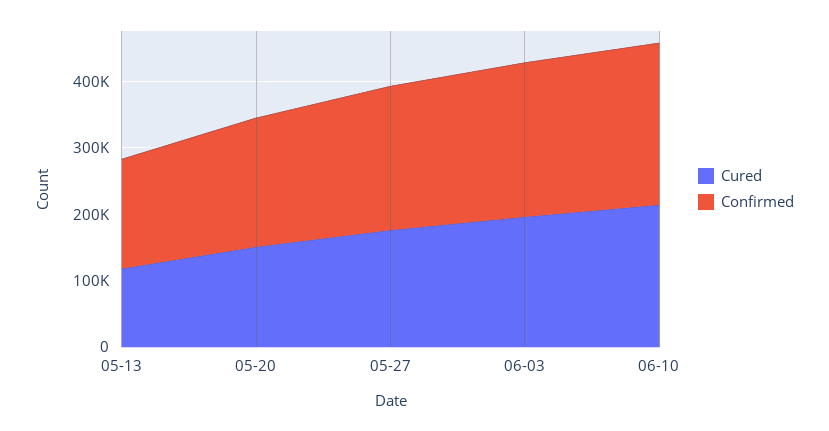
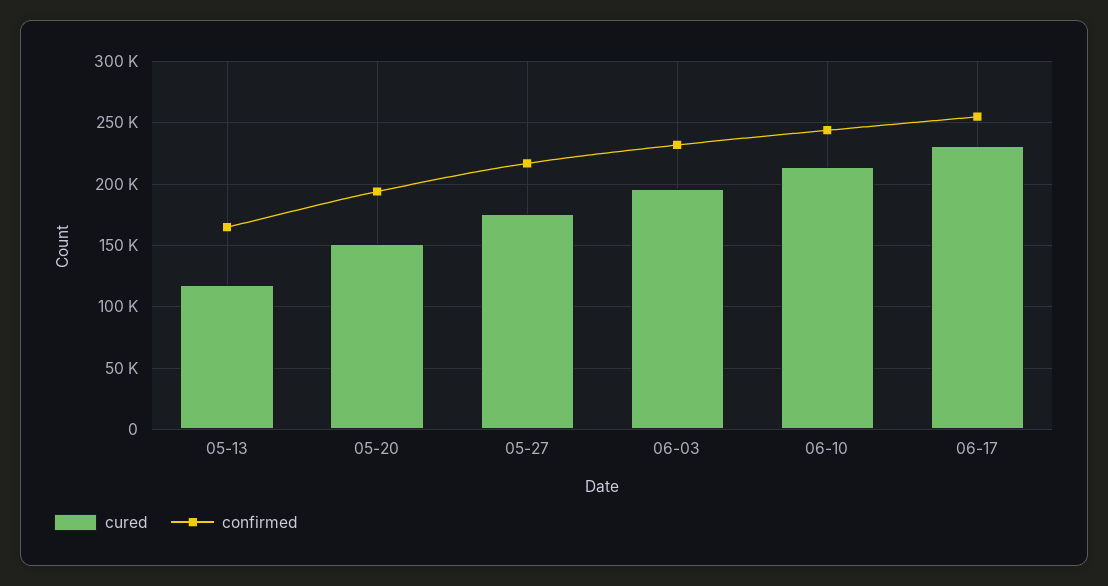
Cured, 06-17: none -> 230000
Confirmed, 06-17: none -> 255000

